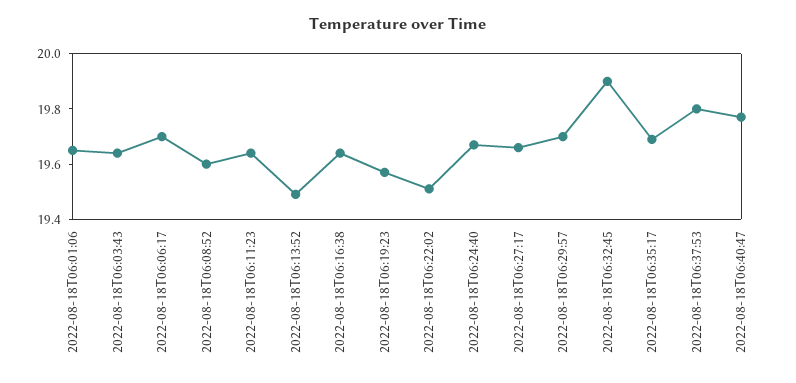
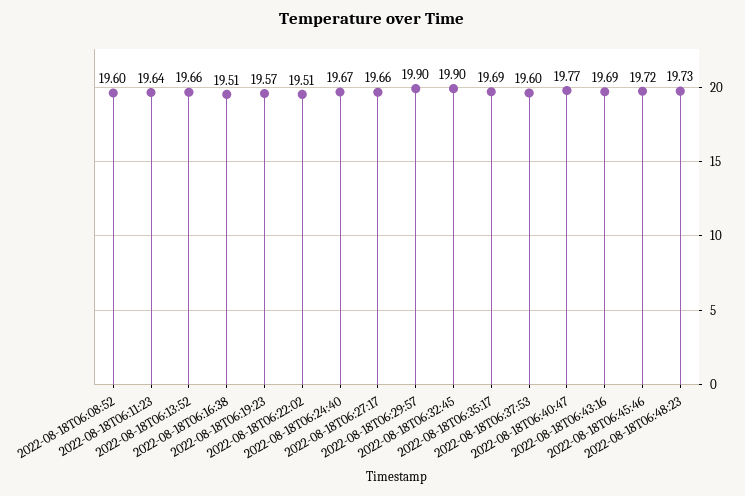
2022-08-18T06:01:06: 19.65 -> none
2022-08-18T06:03:43: 19.65 -> none
2022-08-18T06:06:17: 19.7 -> none
2022-08-18T06:13:52: 19.5 -> 19.66
2022-08-18T06:16:38: 19.65 -> 19.51
2022-08-18T06:29:57: 19.7 -> 19.9
2022-08-18T06:37:53: 19.8 -> 19.6
2022-08-18T06:43:16: none -> 19.69
2022-08-18T06:45:46: none -> 19.72
2022-08-18T06:48:23: none -> 19.73

